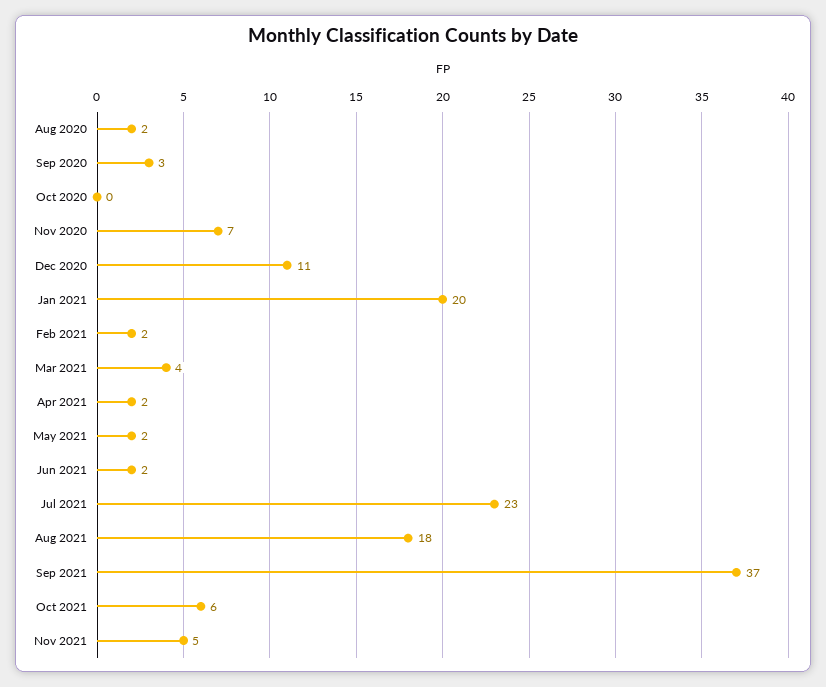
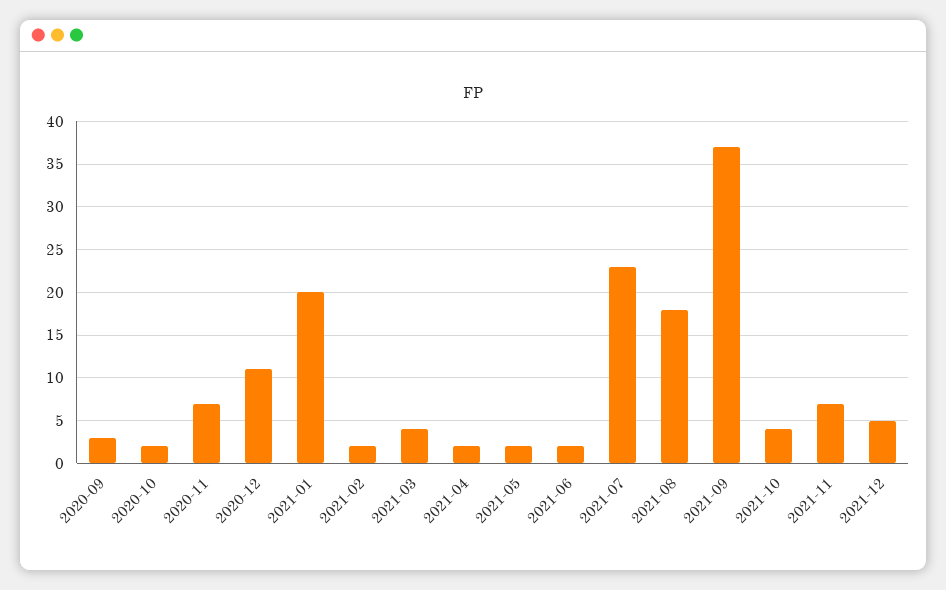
Aug 2020: 2 -> none
Oct 2020: 0 -> 2
Oct 2021: 6 -> 4
Nov 2021: 5 -> 7
2021-12: none -> 5

